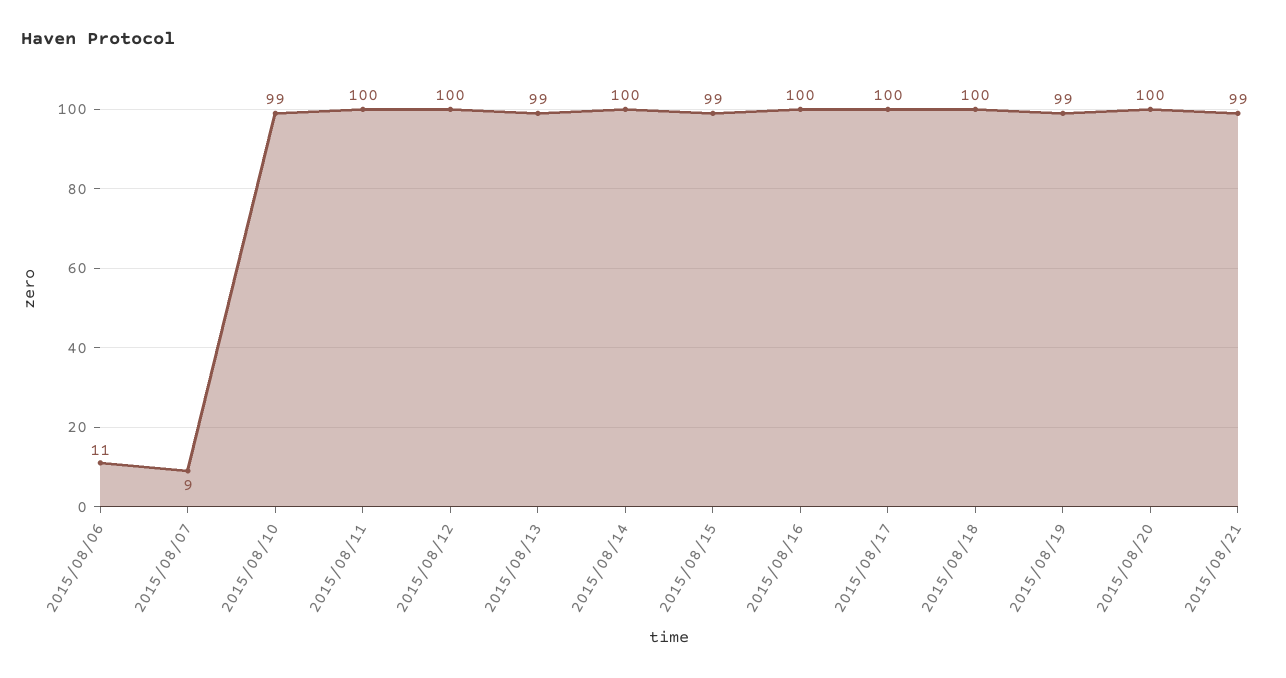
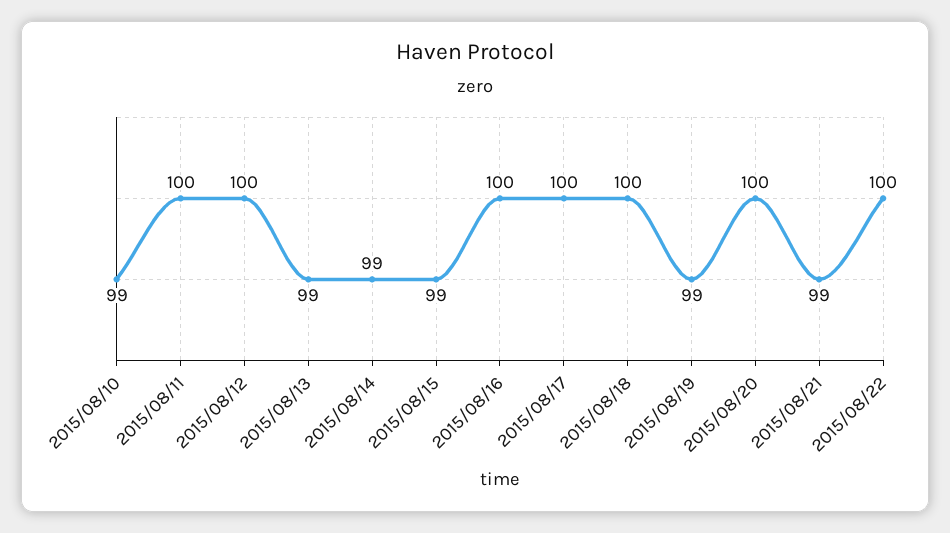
2015/08/06: 11 -> none
2015/08/07: 9 -> none
2015/08/14: 100 -> 99
2015/08/22: none -> 100

